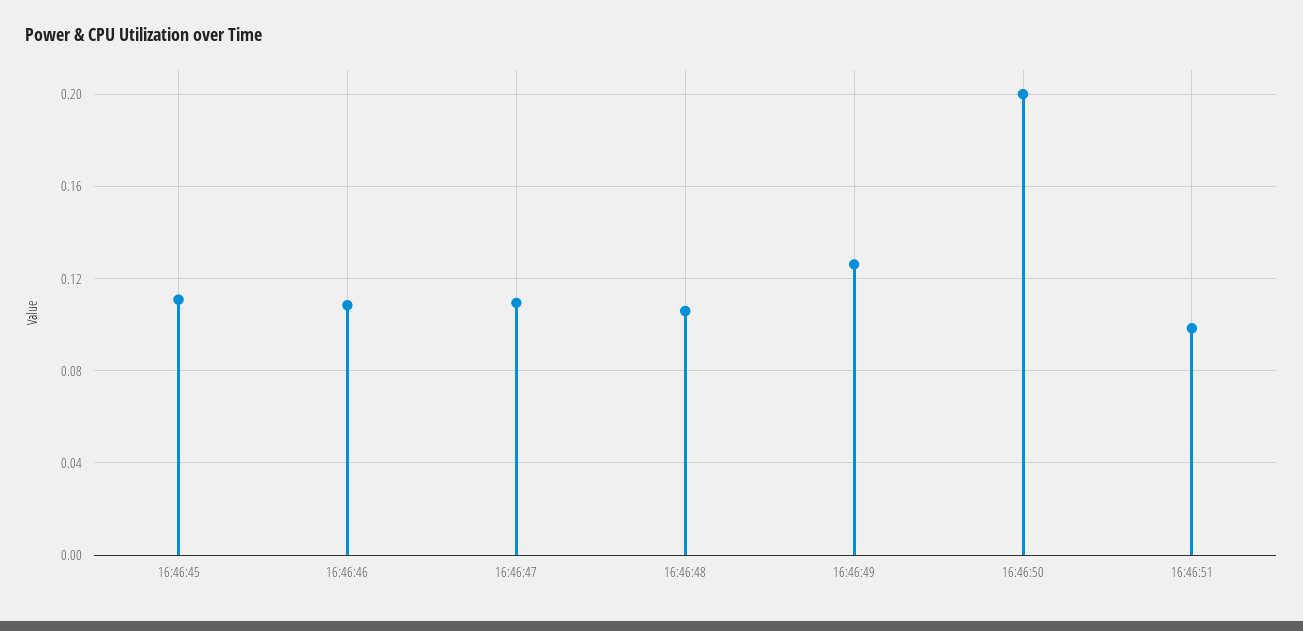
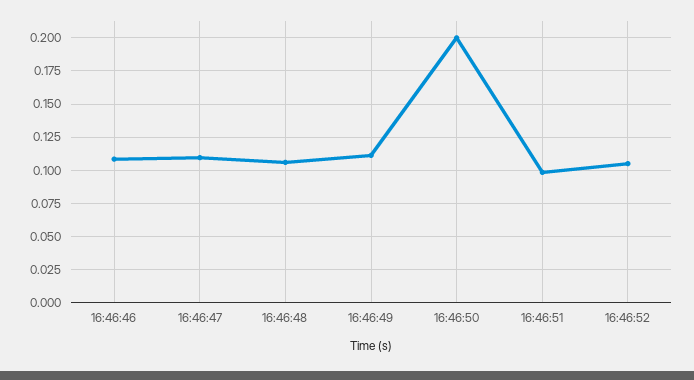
16:46:45: 0.11 -> none
16:46:49: 0.125 -> 0.11
16:46:52: none -> 0.105

